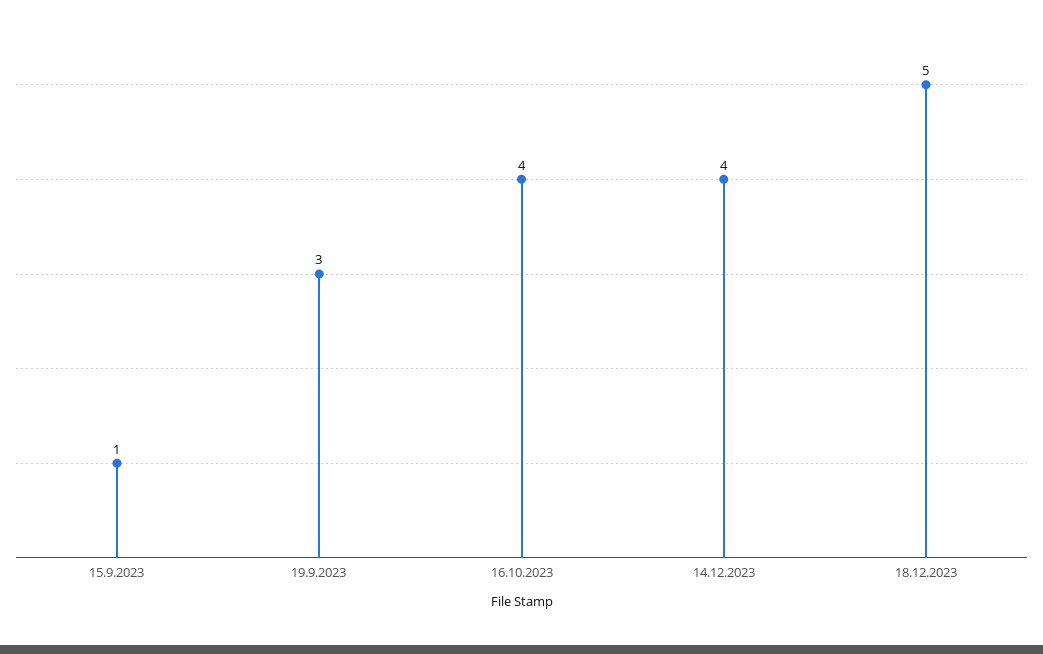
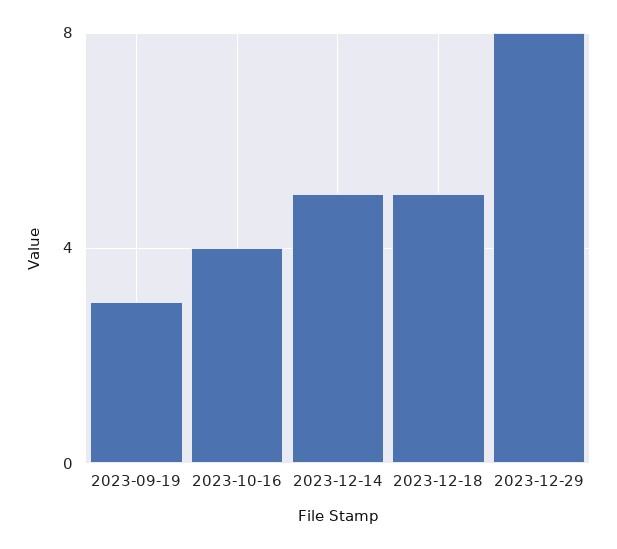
15.9.2023: 1 -> none
14.12.2023: 4 -> 5
2023-12-29: none -> 8

